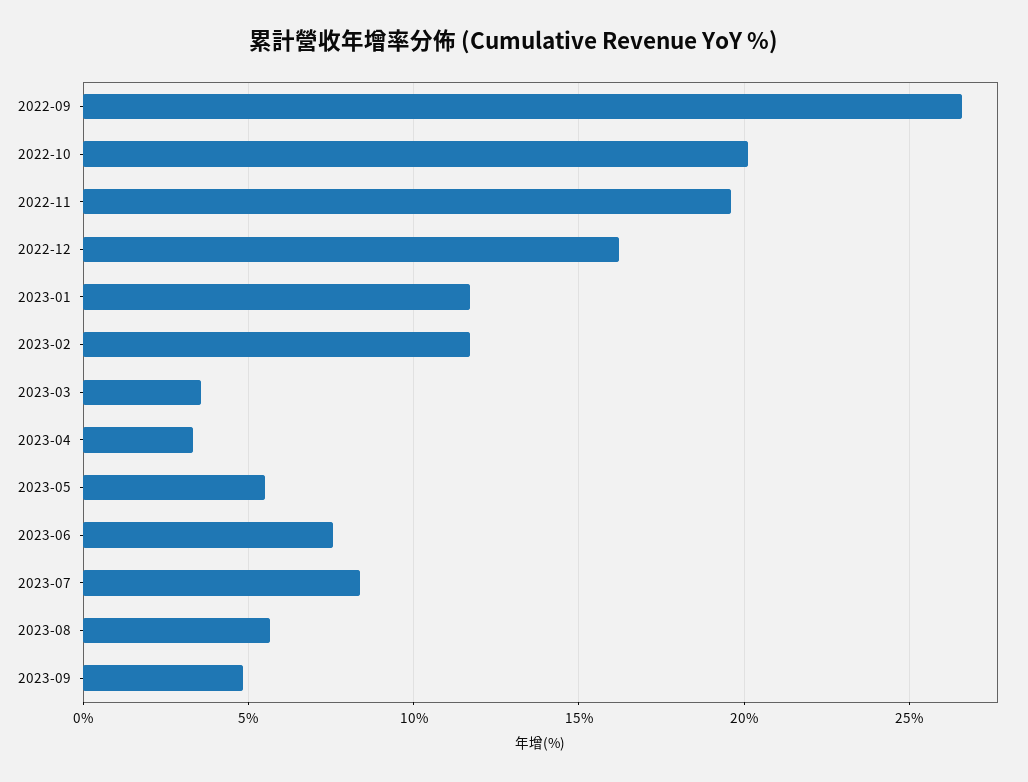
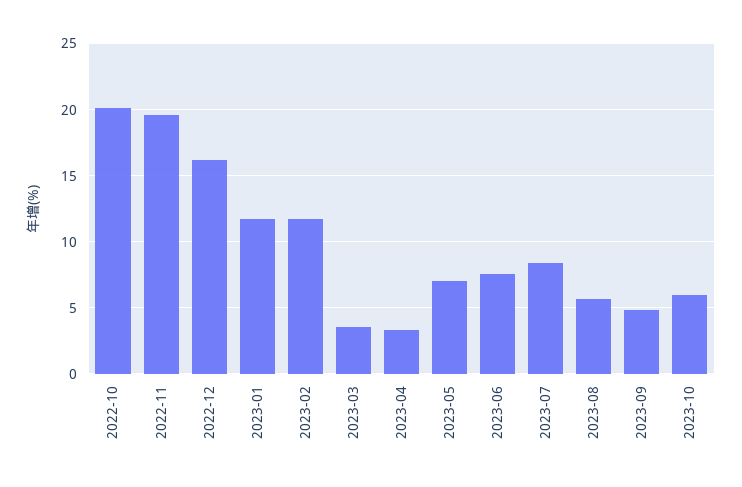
2022-09: 26.5 -> none
2023-05: 5.5 -> 7
2023-10: none -> 6

